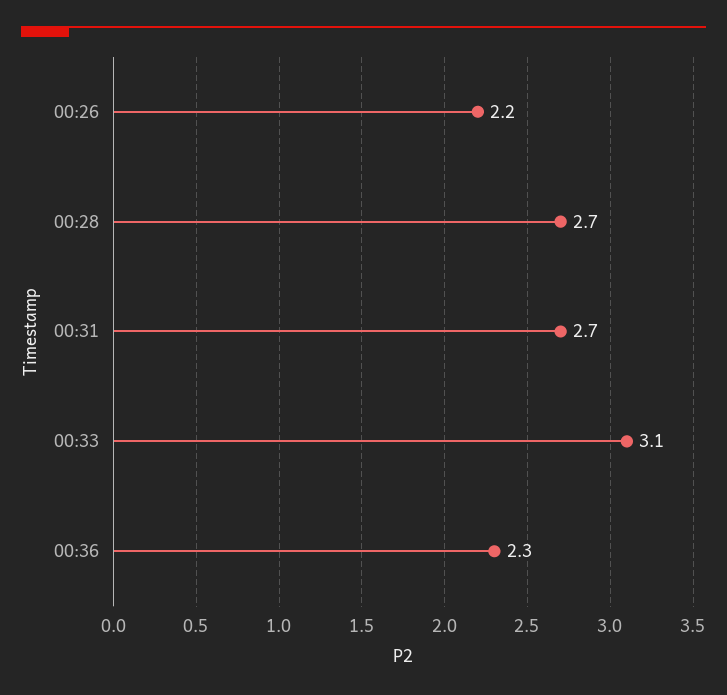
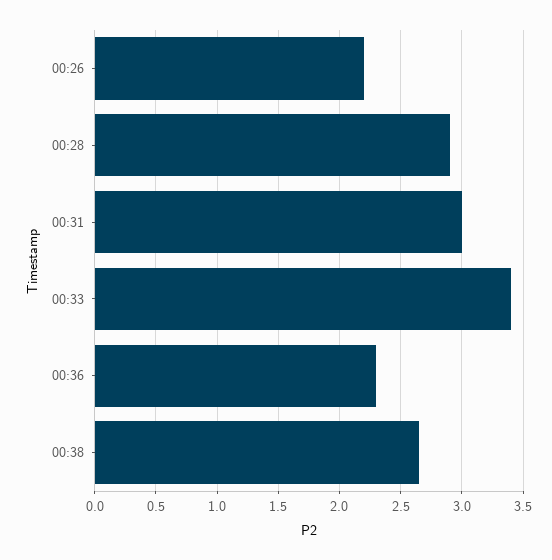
00:28: 2.7 -> 2.9
00:31: 2.7 -> 3
00:33: 3.1 -> 3.4
00:38: none -> 2.65

